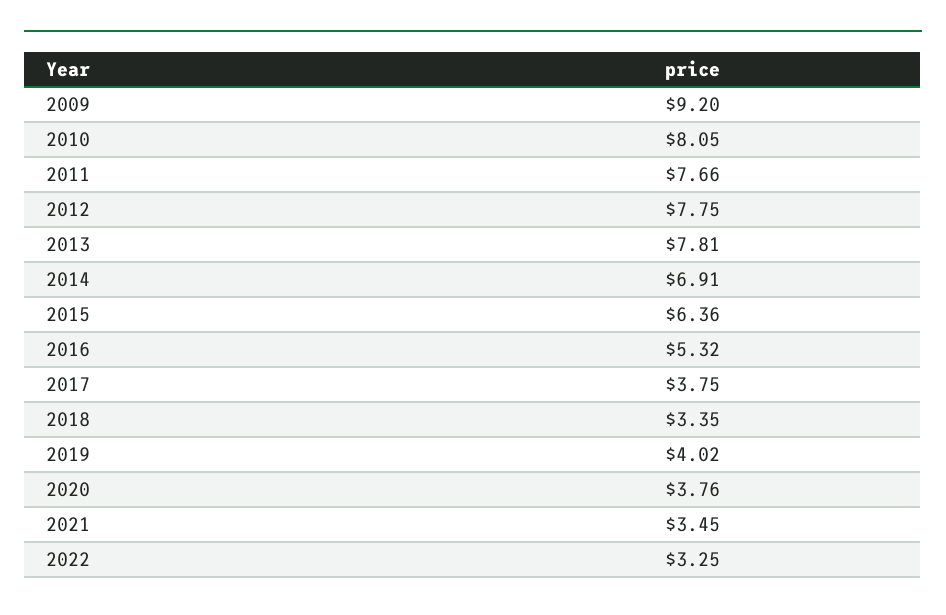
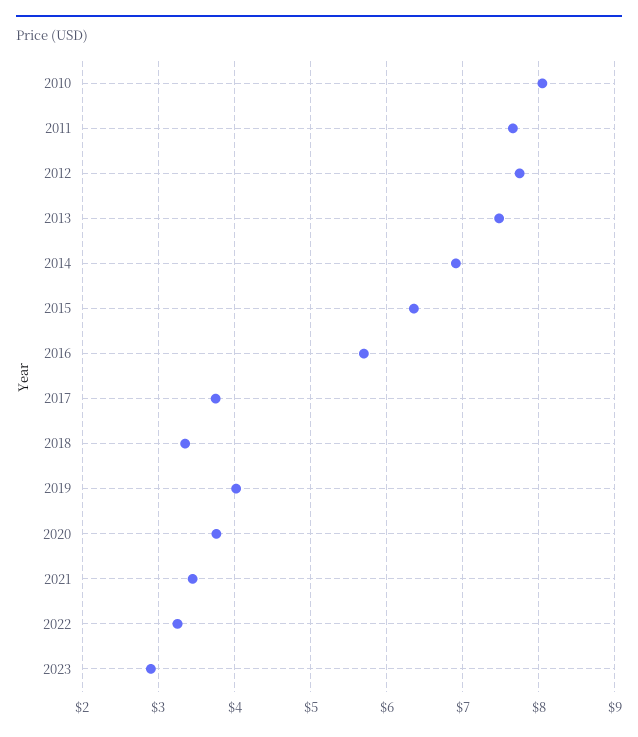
2009: 9.2 -> none
2013: 7.81 -> 7.5
2016: 5.32 -> 5.7
2023: none -> 2.9

